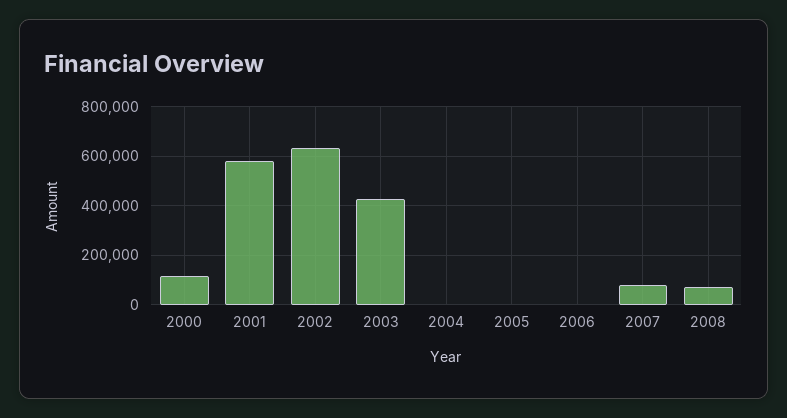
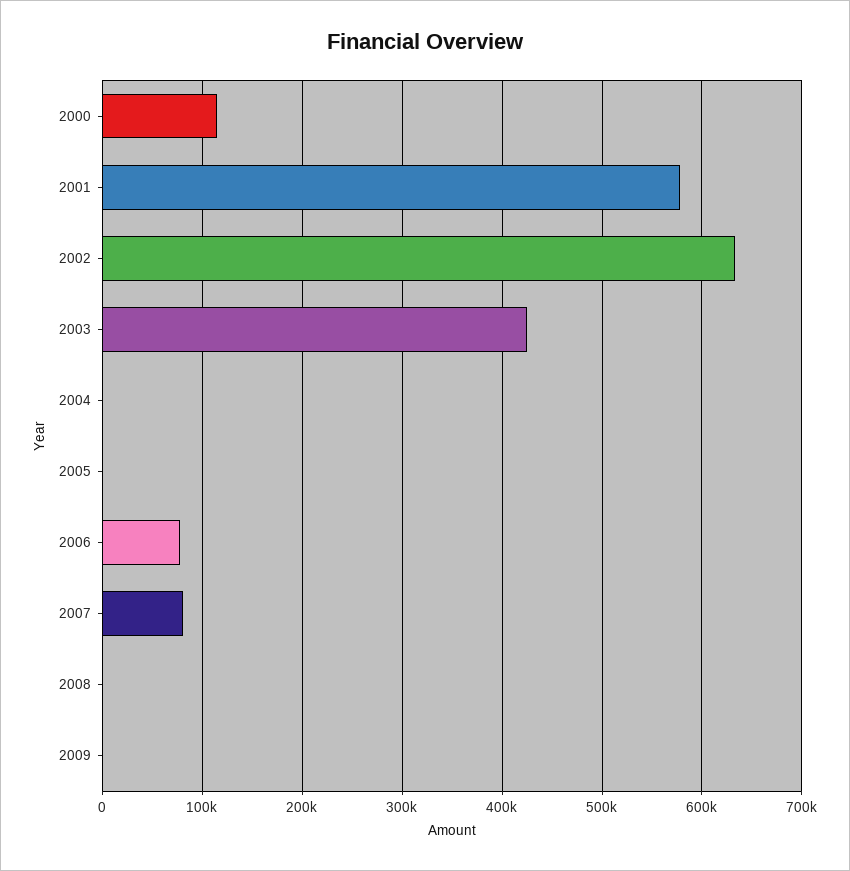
2006: 0 -> 80000
2008: 75000 -> 0
2009: none -> 0

